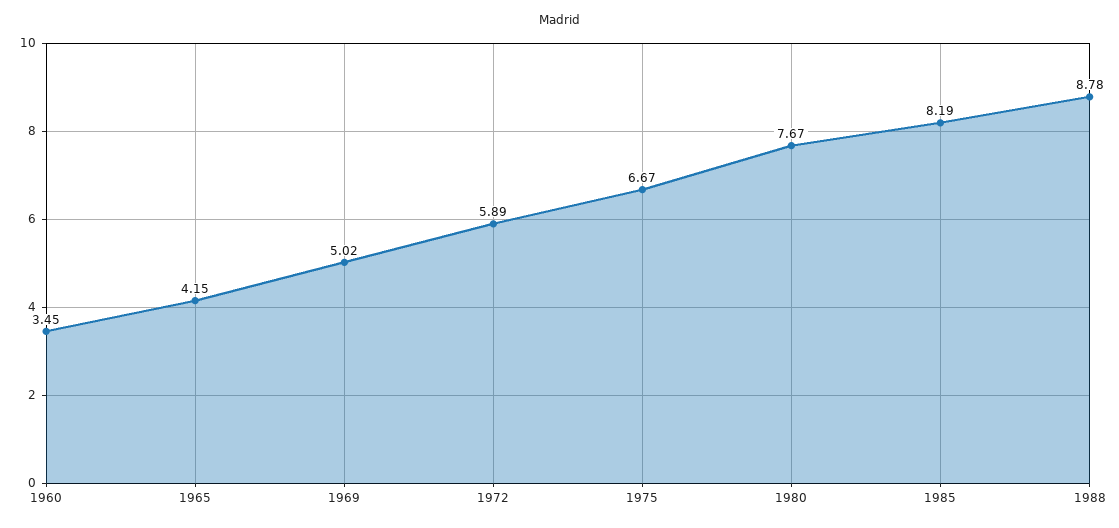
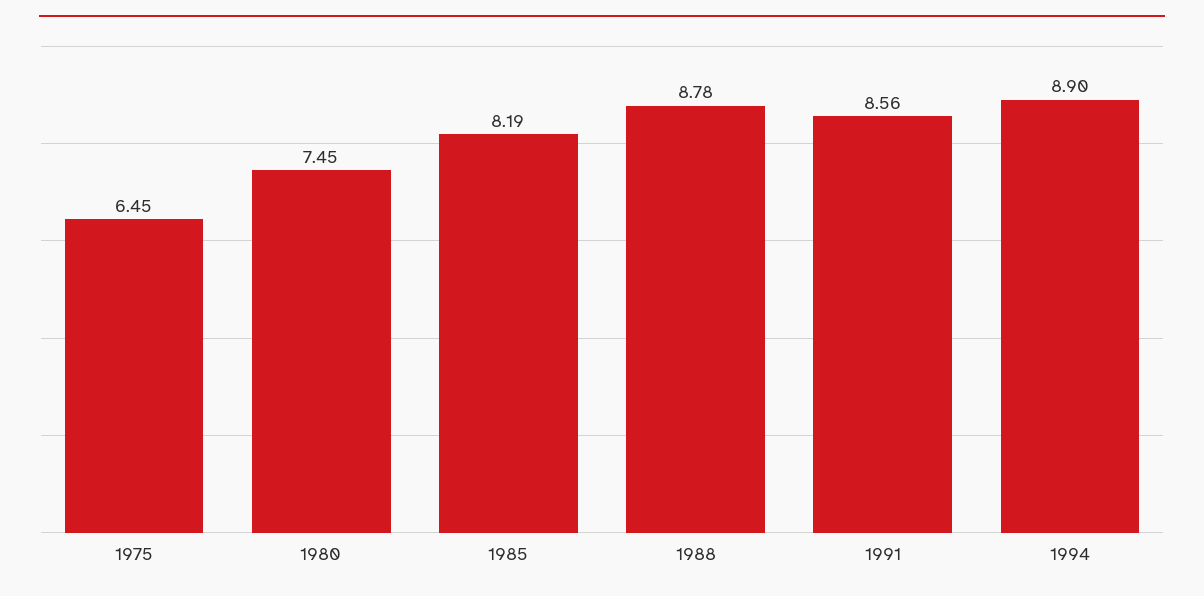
1960: 3.45 -> none
1965: 4.15 -> none
1969: 5.02 -> none
1972: 5.89 -> none
1975: 6.67 -> 6.45
1980: 7.67 -> 7.45
1991: none -> 8.56
1994: none -> 8.9

